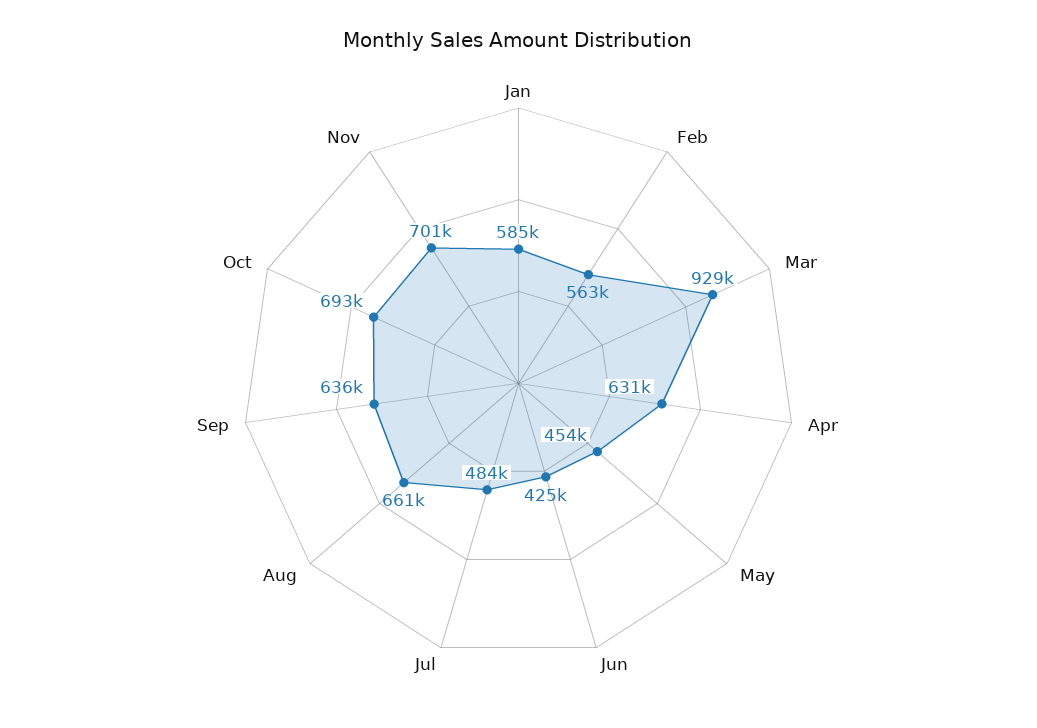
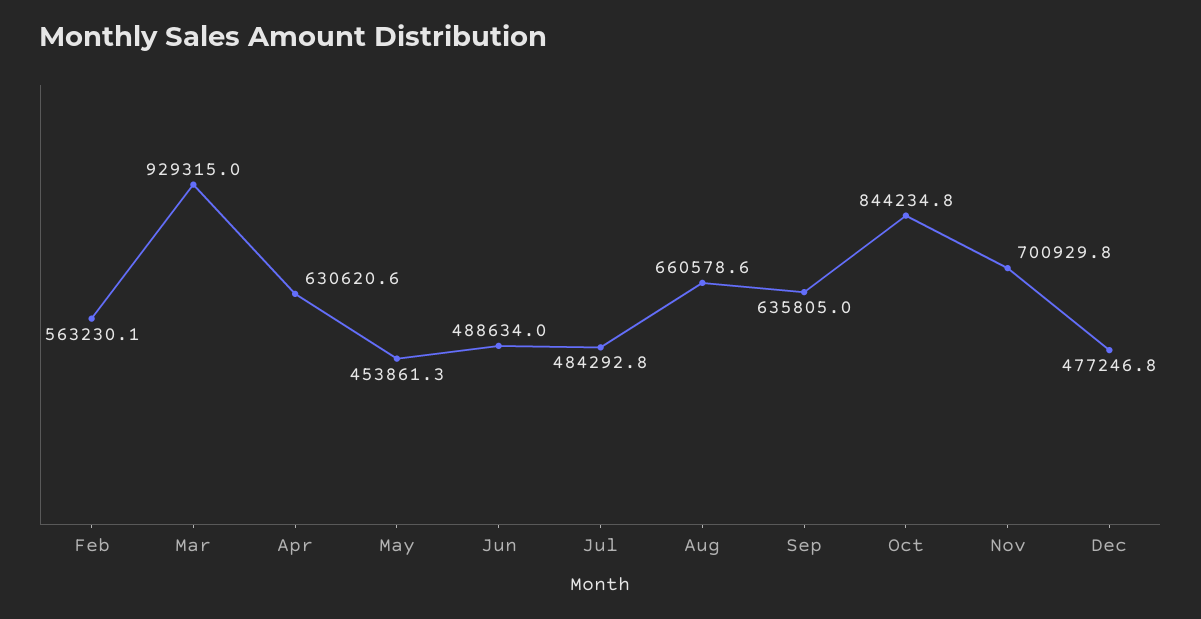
Jan: 585000 -> none
Jun: 425000 -> 488634
Oct: 693000 -> 844234.8
Dec: none -> 477246.8

